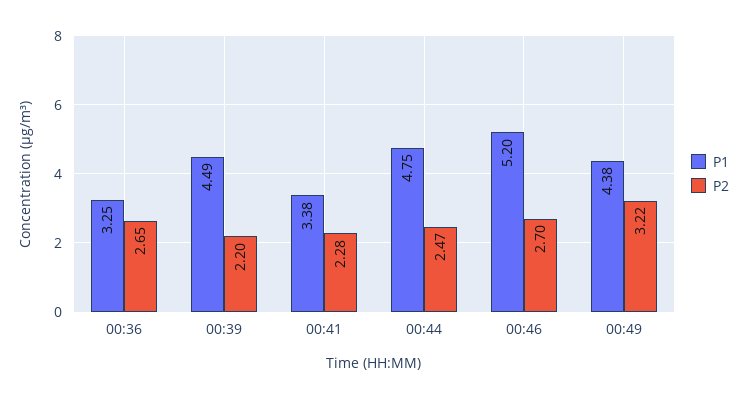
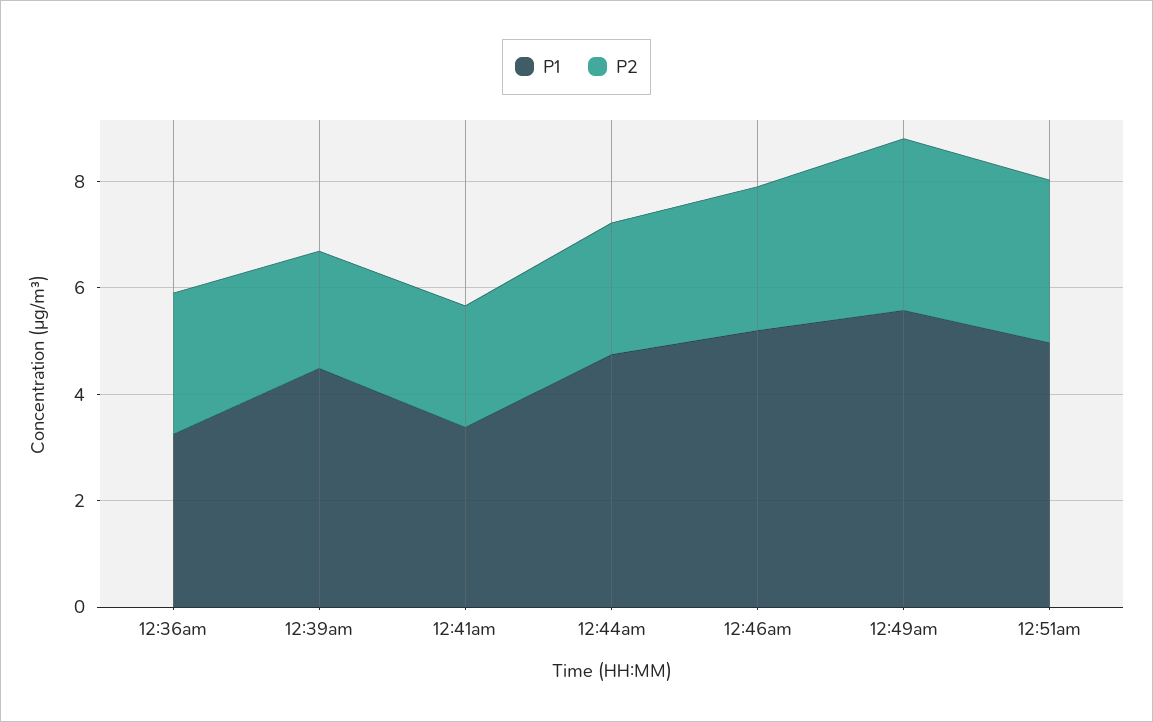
P1, 00:49: 4.38 -> 5.5
P1, 12:51am: none -> 5
P2, 12:51am: none -> 3

